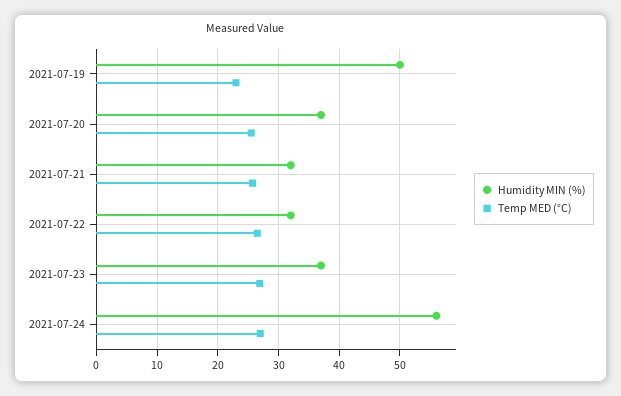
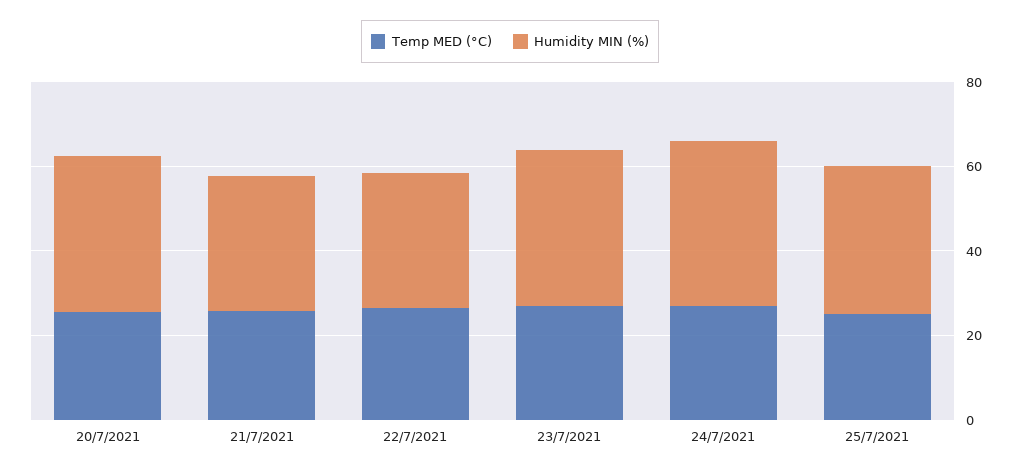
Humidity MIN (%), 2021-07-19: 50 -> none
Temp MED (°C), 2021-07-19: 23 -> none
Humidity MIN (%), 2021-07-24: 56 -> 40
Temp MED (°C), 25/7/2021: none -> 25
Humidity MIN (%), 25/7/2021: none -> 35

